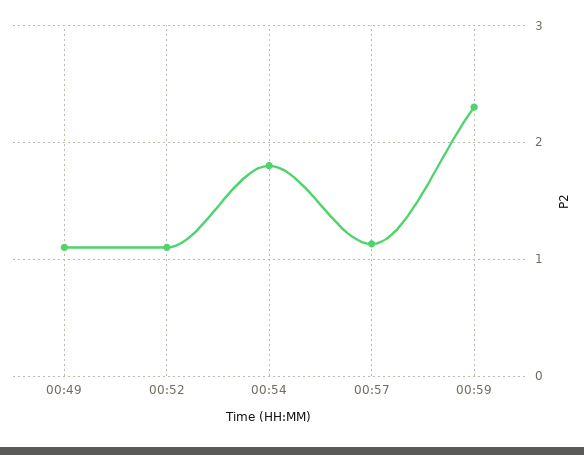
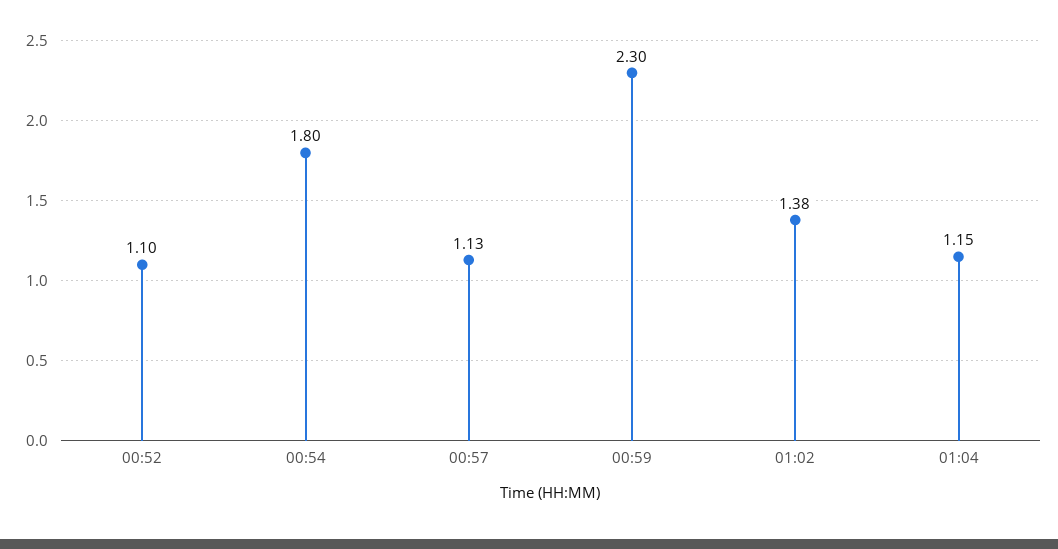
00:49: 1.1 -> none
01:02: none -> 1.38
01:04: none -> 1.15

